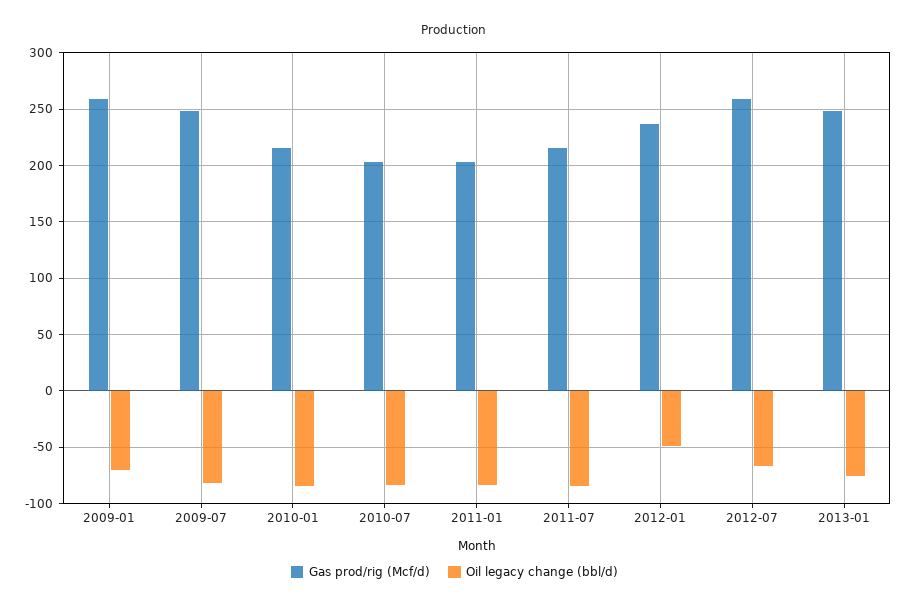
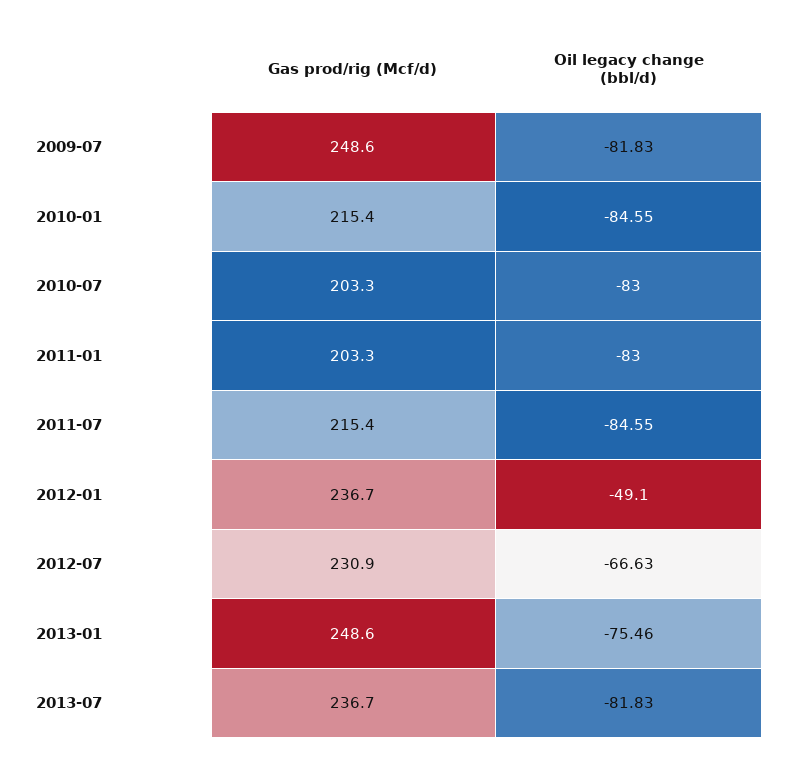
Gas prod/rig (Mcf/d), 2009-01: 260 -> none
Oil legacy change (bbl/d), 2009-01: -70 -> none
Gas prod/rig (Mcf/d), 2012-07: 260 -> 230.9
Gas prod/rig (Mcf/d), 2013-07: none -> 236.7
Oil legacy change (bbl/d), 2013-07: none -> -81.83

